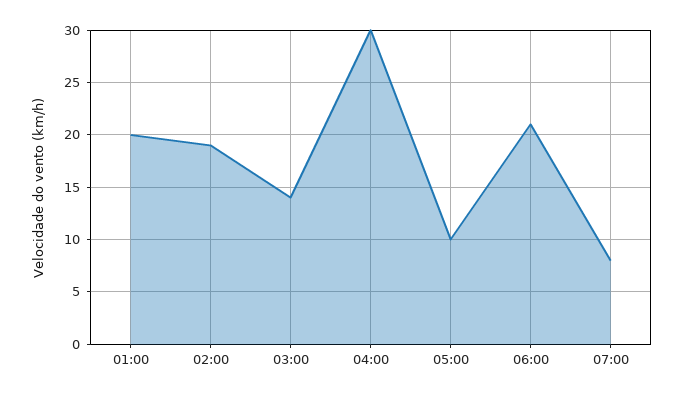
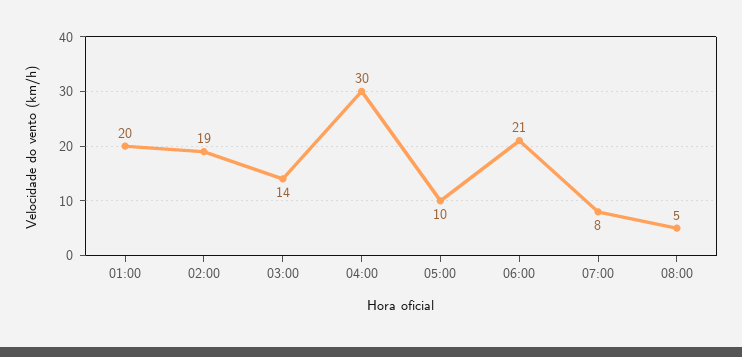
08:00: none -> 5

